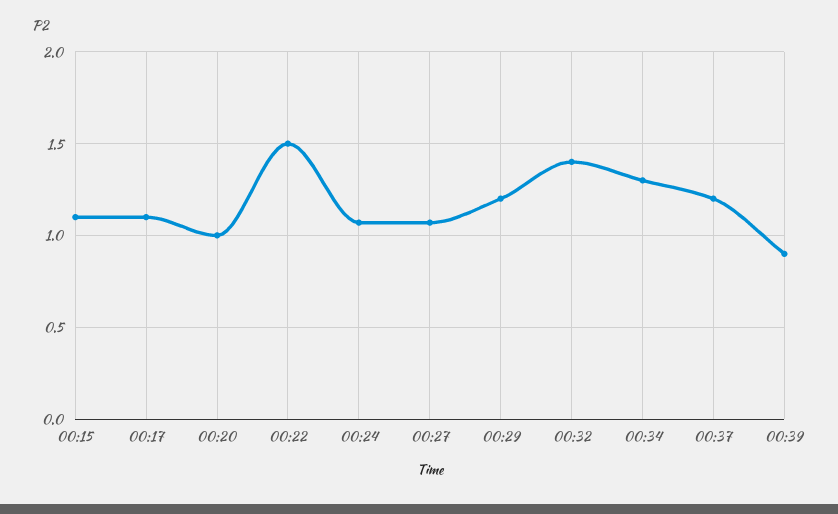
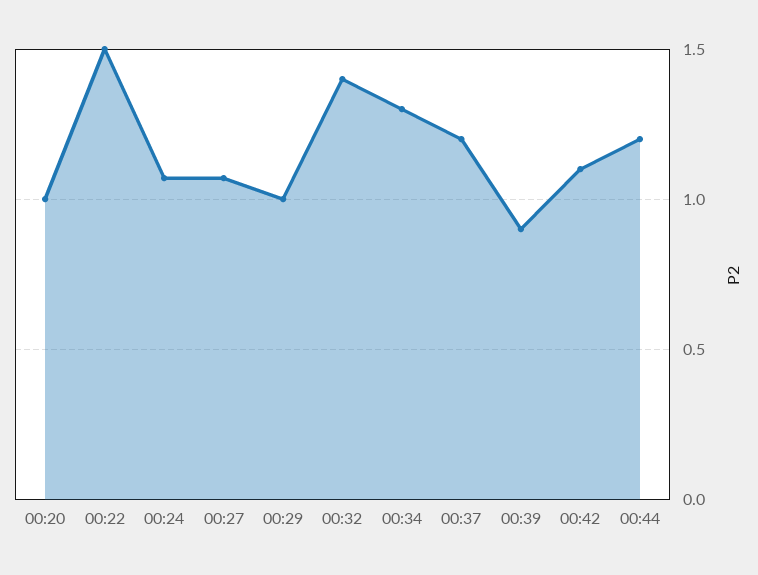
00:15: 1.1 -> none
00:17: 1.1 -> none
00:29: 1.2 -> 1
00:42: none -> 1.1
00:44: none -> 1.2

